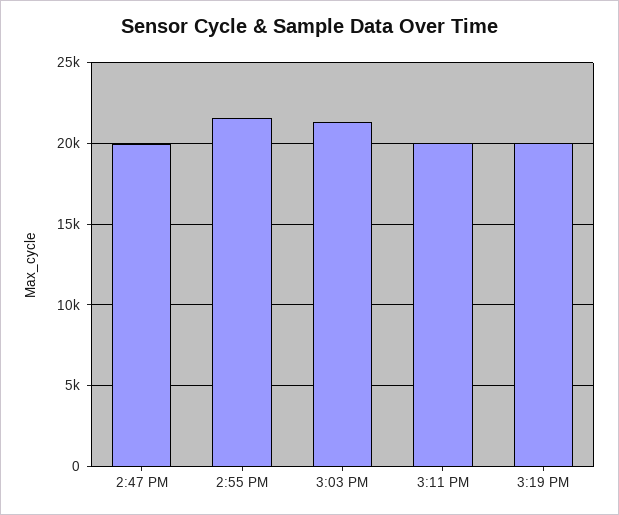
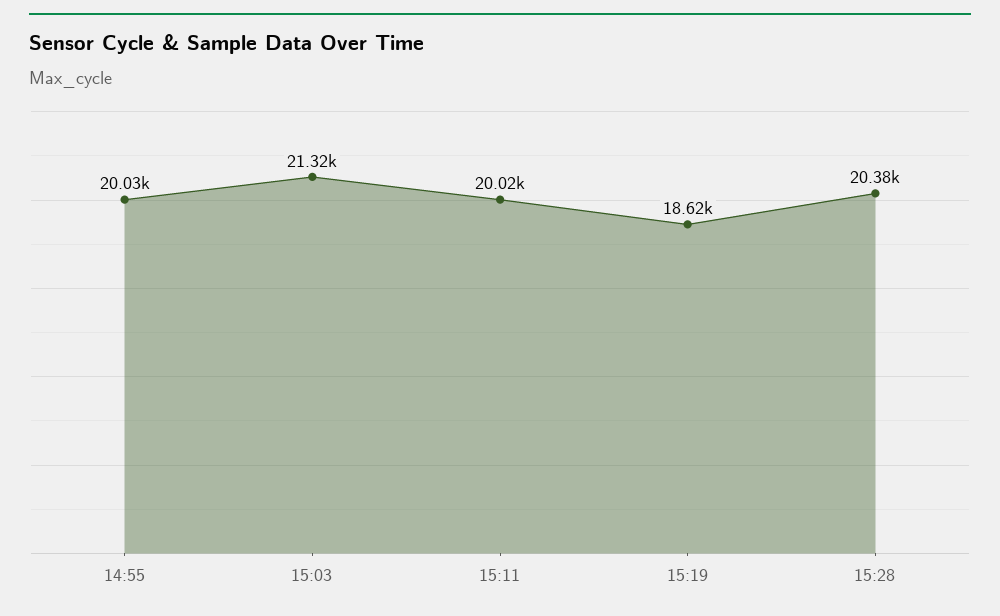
2:47 PM: 20000 -> none
2:55 PM: 21500 -> 20030
3:19 PM: 20000 -> 18620
15:28: none -> 20380

